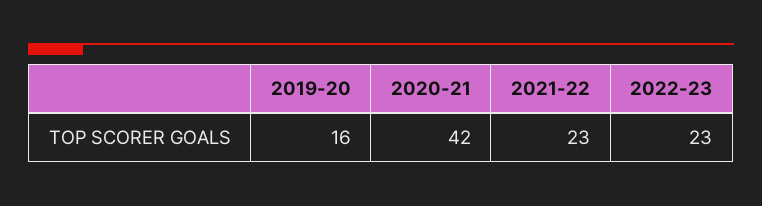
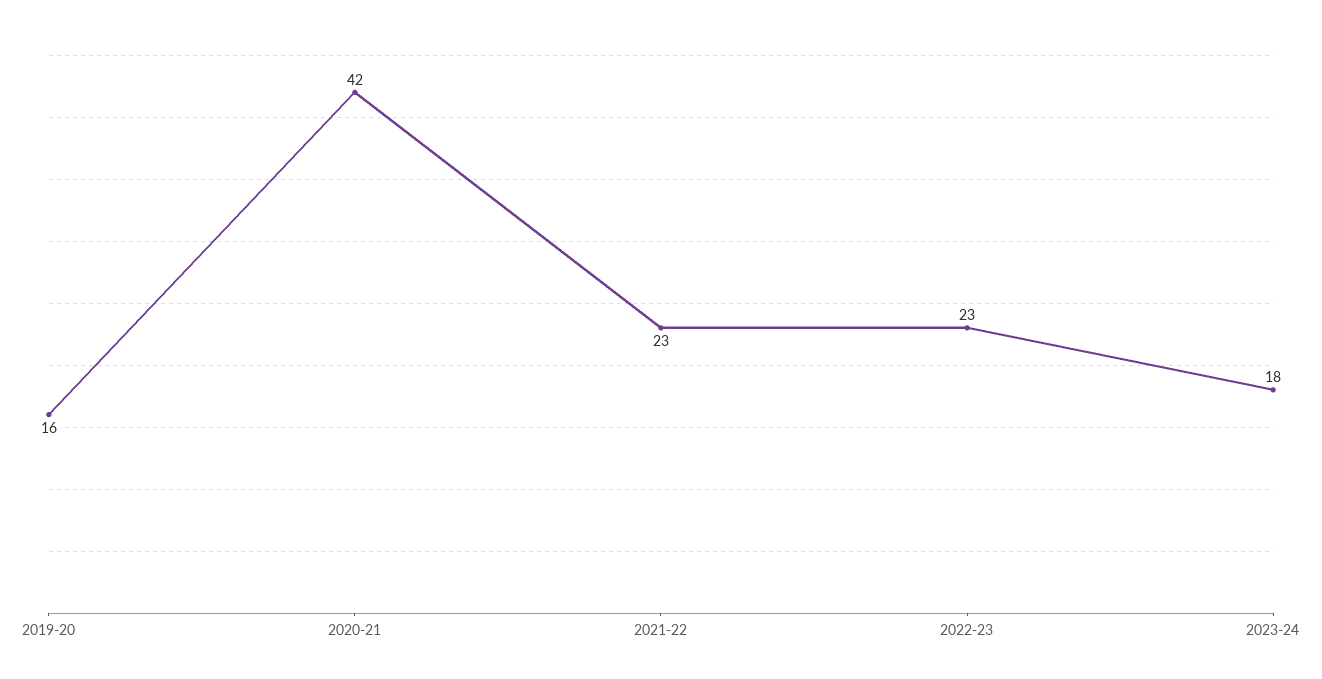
2023-24: none -> 18

